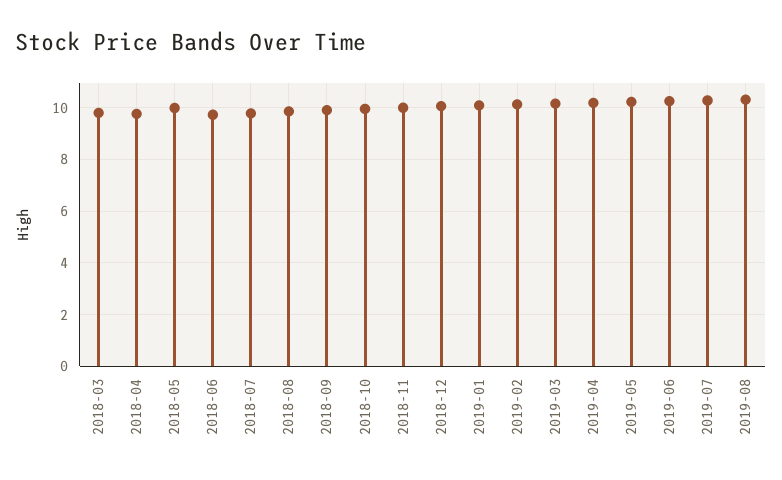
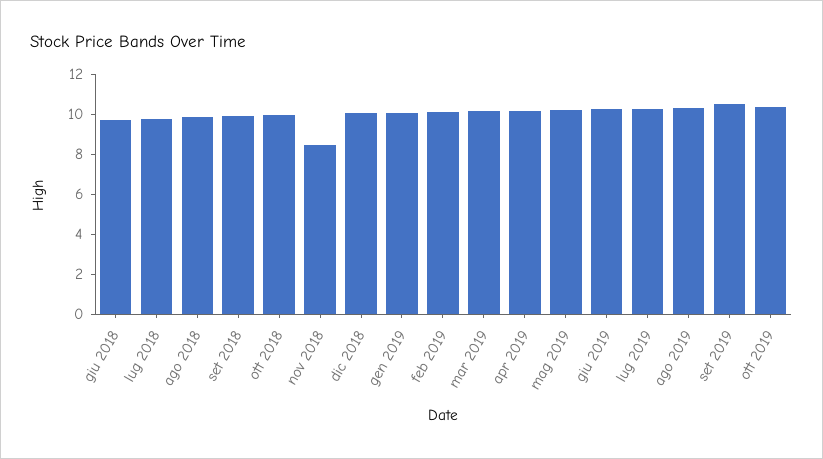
2018-03: 9.75 -> none
2018-04: 9.75 -> none
2018-05: 10 -> none
2018-11: 10 -> 8.5
set 2019: none -> 10.5
ott 2019: none -> 10.5

